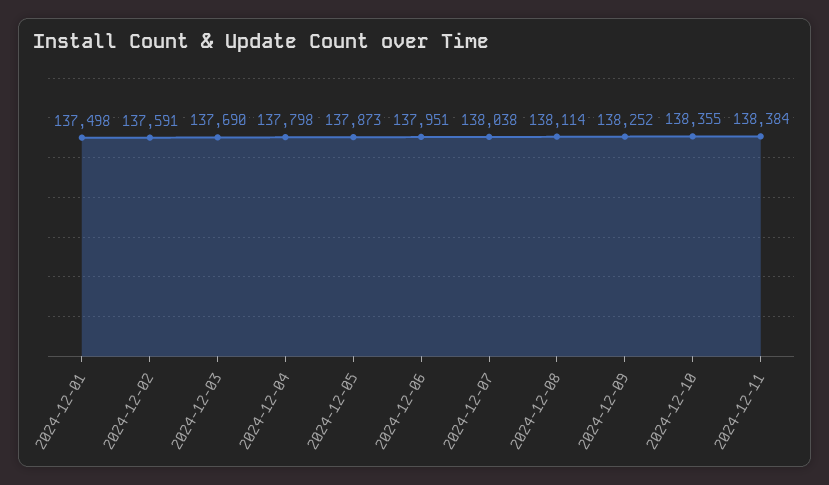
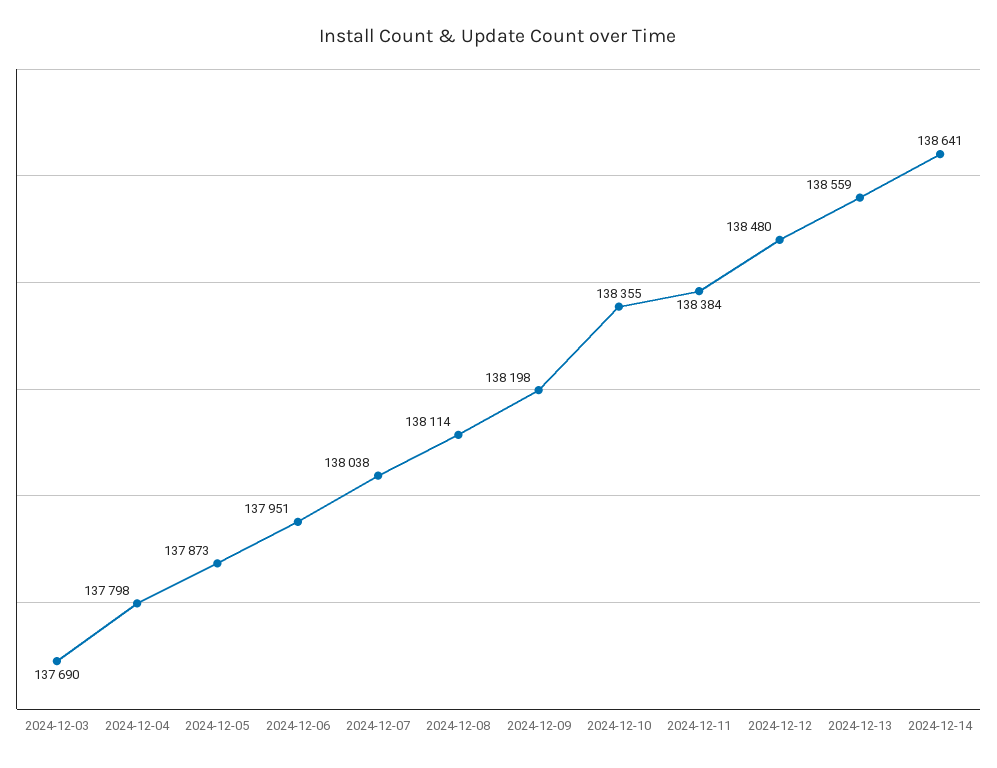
2024-12-01: 137498 -> none
2024-12-02: 137591 -> none
2024-12-09: 138252 -> 138198
2024-12-12: none -> 138480
2024-12-13: none -> 138559
2024-12-14: none -> 138641

